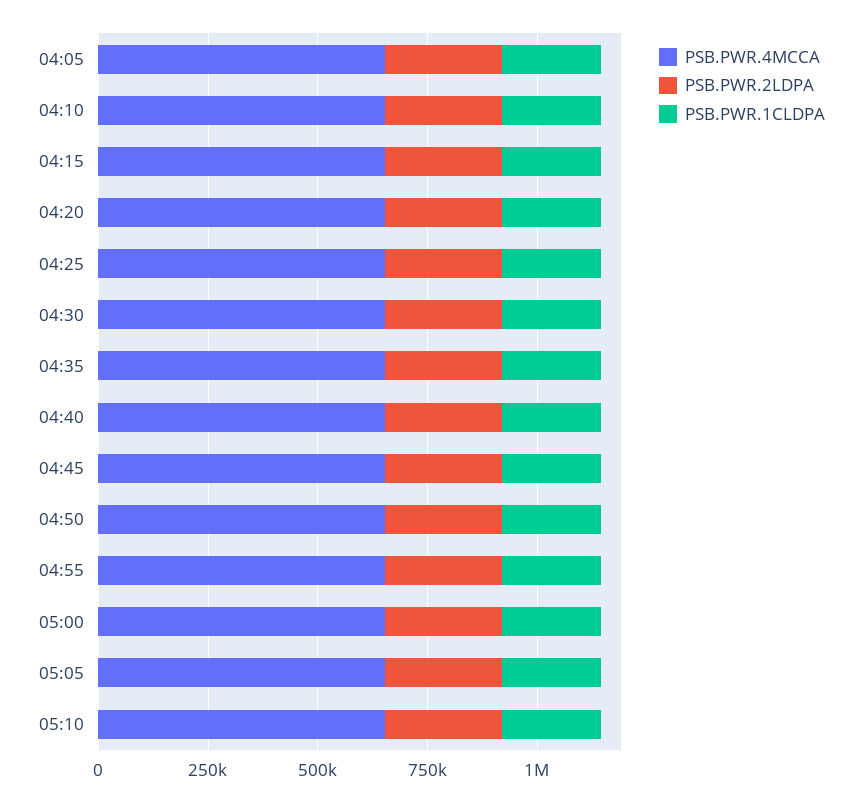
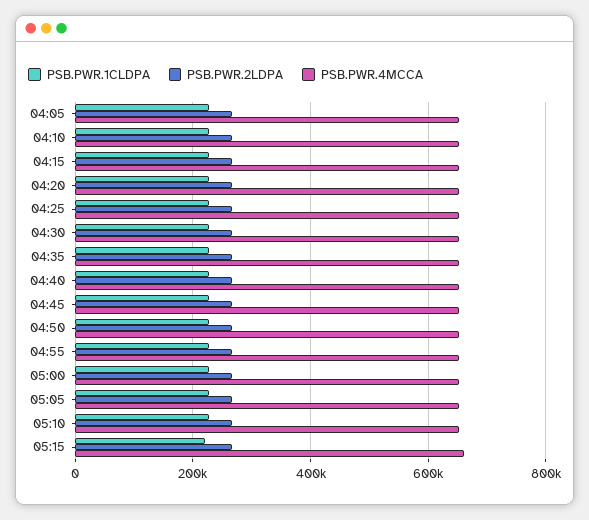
PSB.PWR.1CLDPA, 05:15: none -> 220000
PSB.PWR.2LDPA, 05:15: none -> 260000
PSB.PWR.4MCCA, 05:15: none -> 660000

